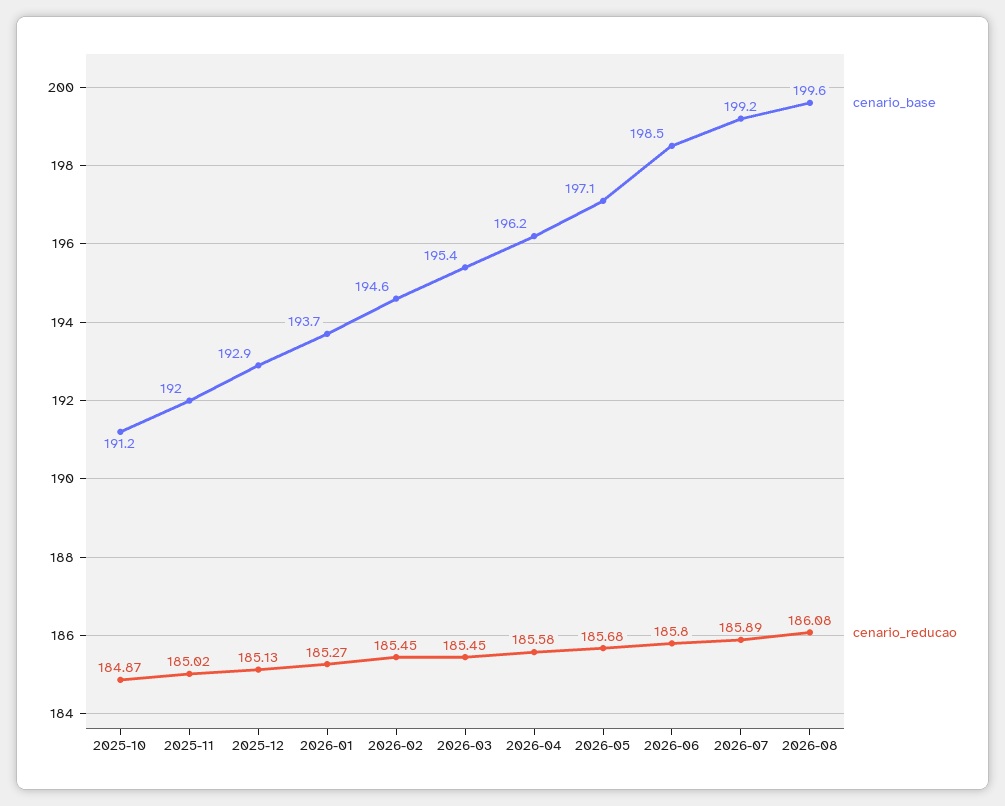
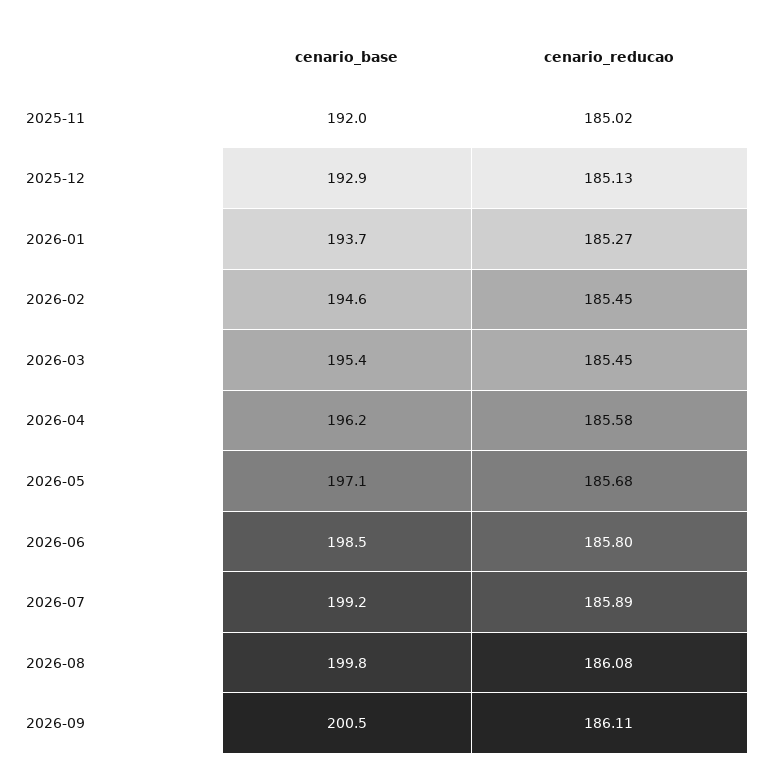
cenario_base, 2025-10: 191.2 -> none
cenario_reducao, 2025-10: 184.87 -> none
cenario_base, 2026-08: 199.6 -> 199.8
cenario_base, 2026-09: none -> 200.5
cenario_reducao, 2026-09: none -> 186.11

